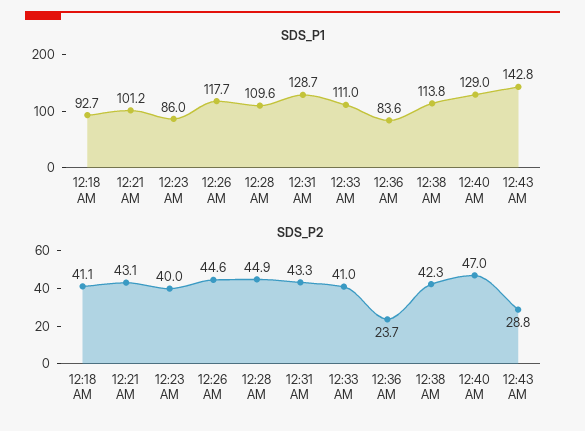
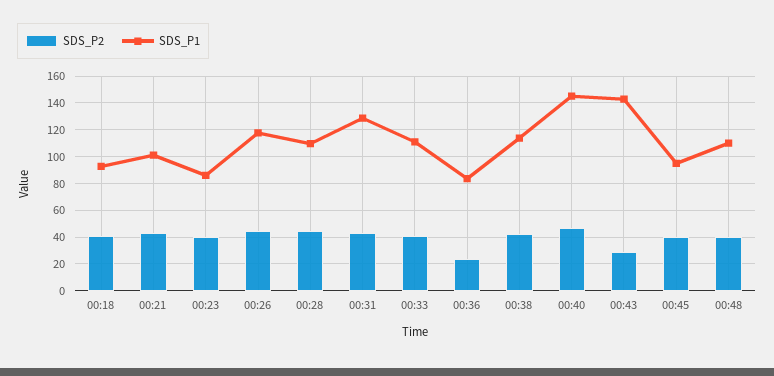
SDS_P1, 12:40 AM: 129 -> 145
SDS_P2, 00:45: none -> 40
SDS_P1, 00:45: none -> 95
SDS_P2, 00:48: none -> 40
SDS_P1, 00:48: none -> 110

